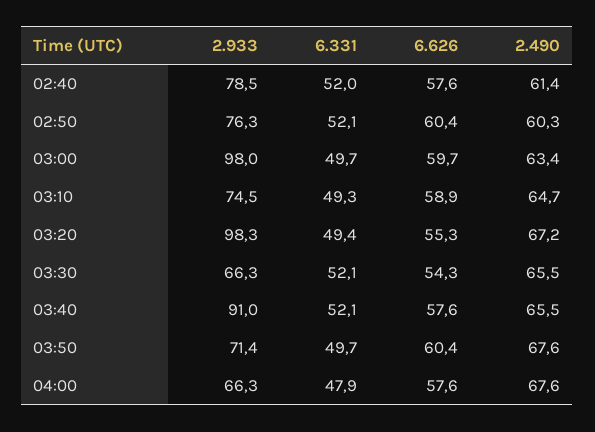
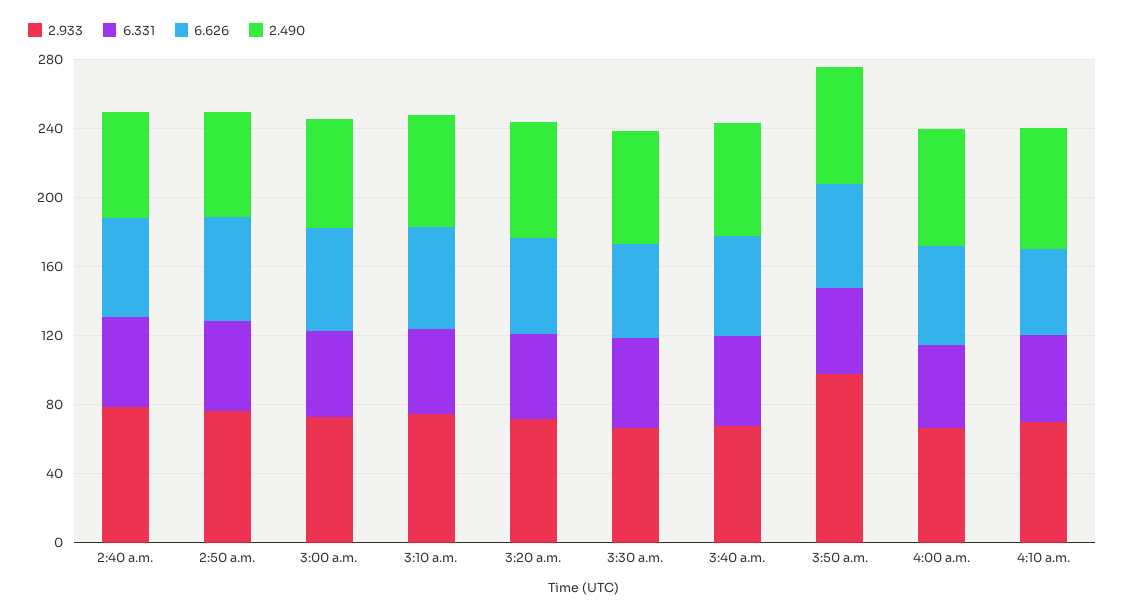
2.933, 03:00: 98 -> 70
2.933, 03:20: 98.3 -> 70
2.933, 03:40: 91 -> 70
2.933, 03:50: 71.4 -> 100
2.933, 4:10 a.m.: none -> 70
6.331, 4:10 a.m.: none -> 50
6.626, 4:10 a.m.: none -> 50
2.490, 4:10 a.m.: none -> 70

